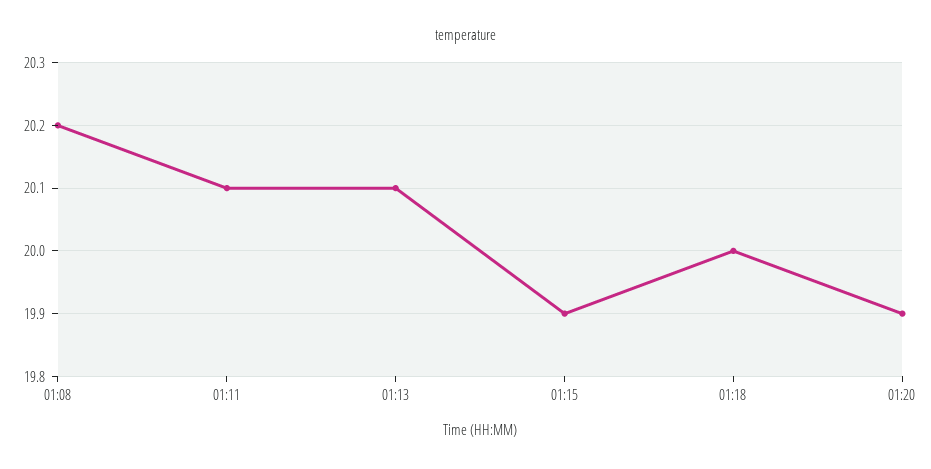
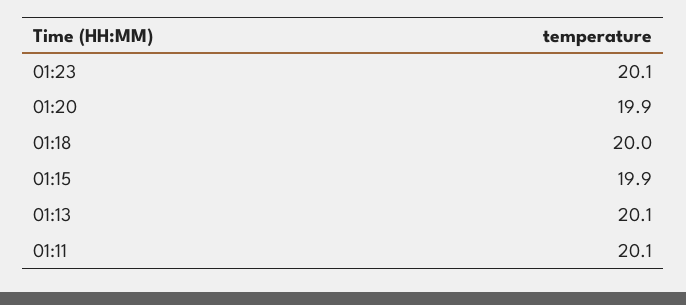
01:08: 20.2 -> none
01:23: none -> 20.1

